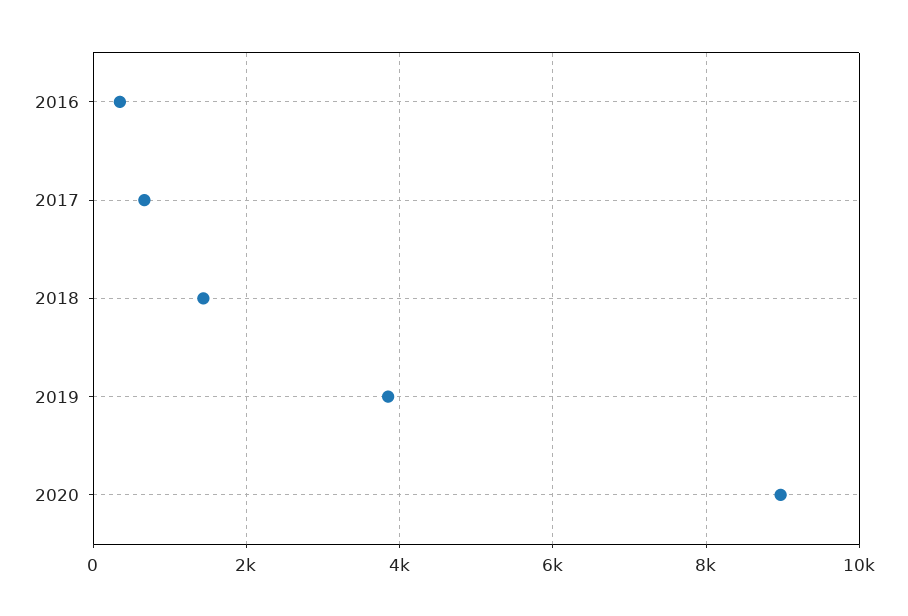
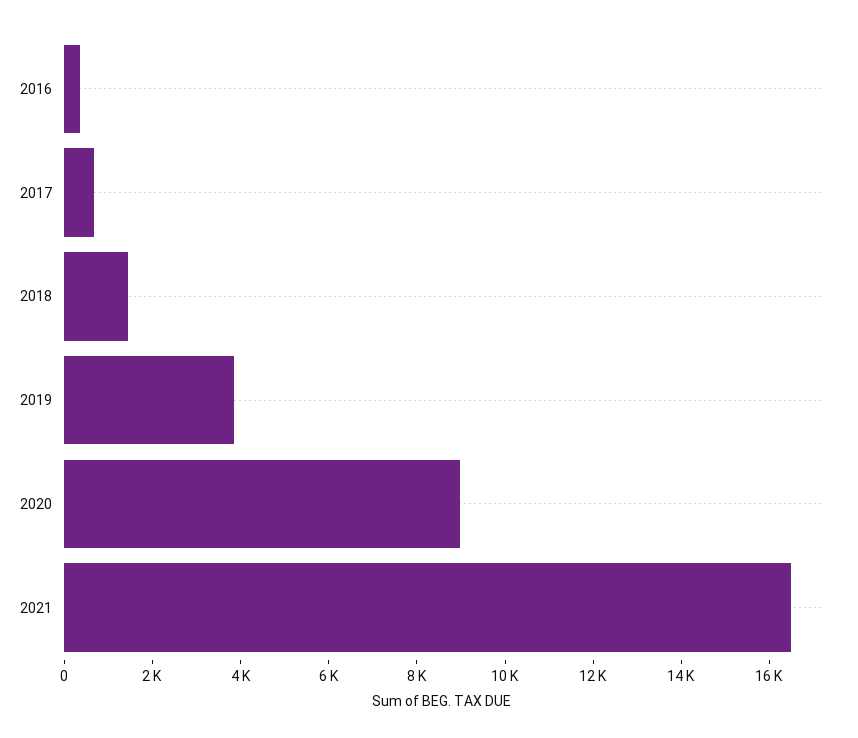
2021: none -> 16500

